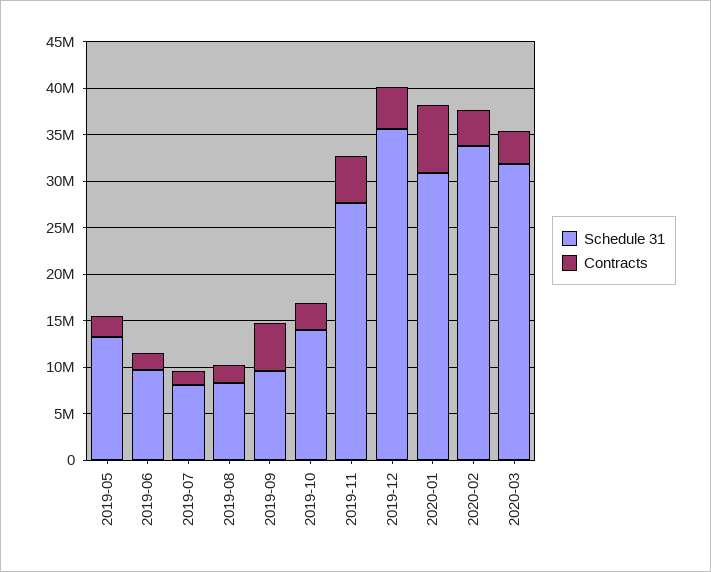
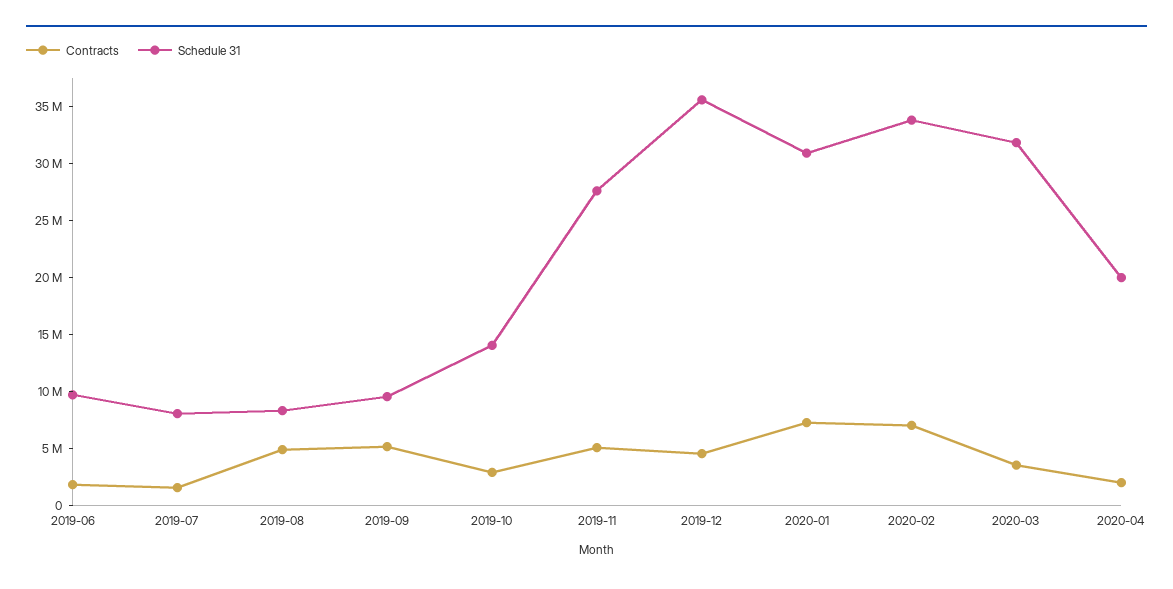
Schedule 31, 2019-05: 13000000 -> none
Contracts, 2019-05: 2000000 -> none
Contracts, 2019-08: 2000000 -> 5000000
Contracts, 2020-02: 4000000 -> 7000000
Contracts, 2020-04: none -> 2000000
Schedule 31, 2020-04: none -> 20000000

